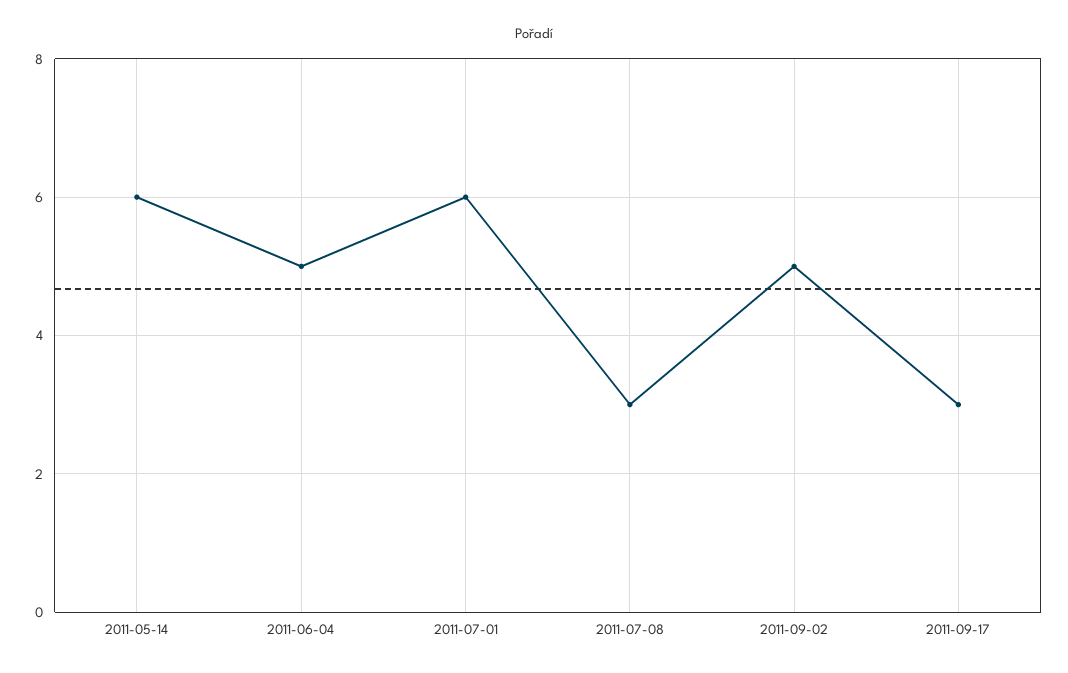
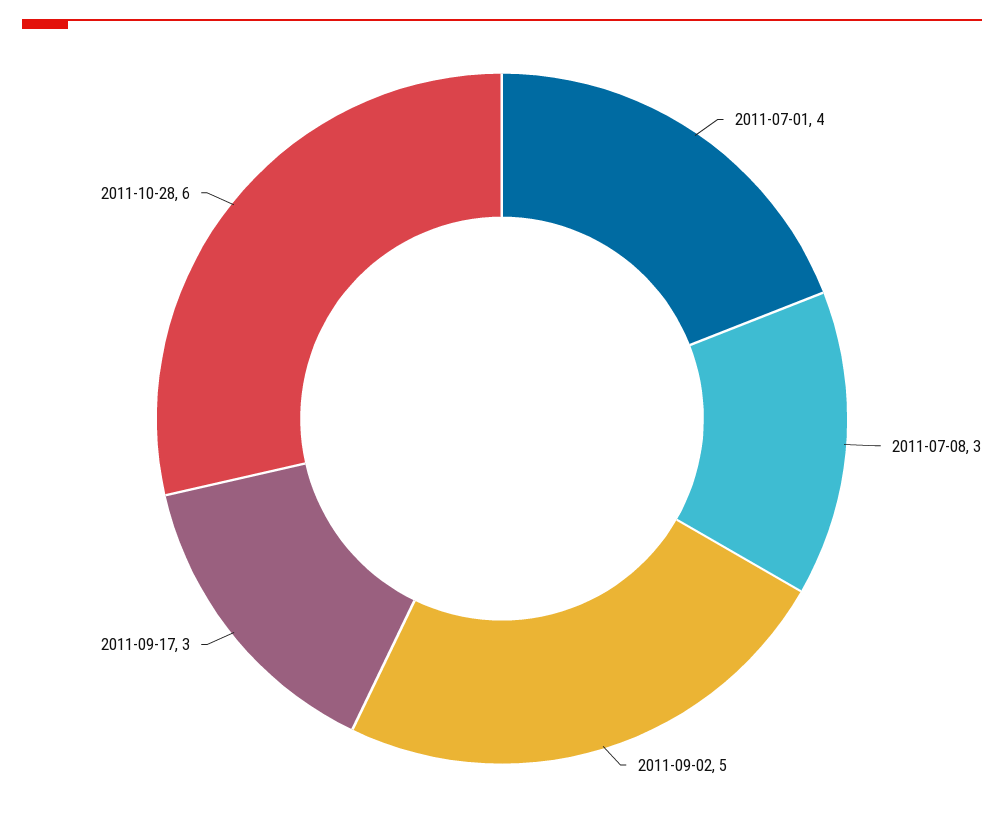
2011-05-14: 6 -> none
2011-06-04: 5 -> none
2011-07-01: 6 -> 4
2011-10-28: none -> 6

